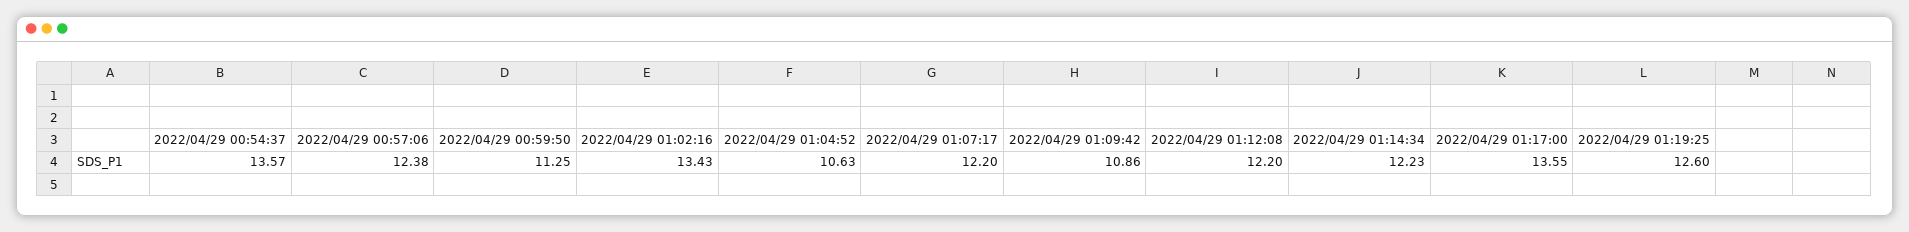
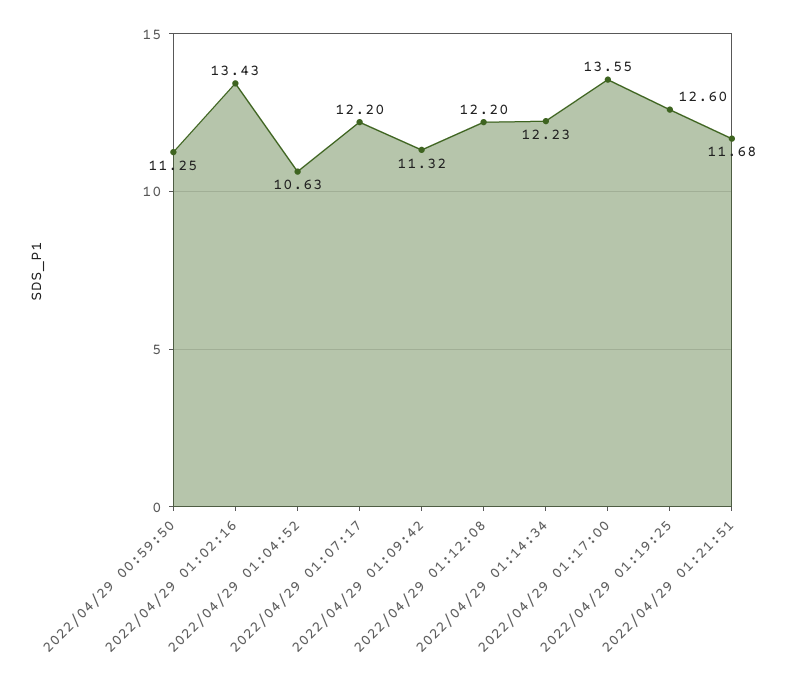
2022/04/29 00:54:37: 13.57 -> none
2022/04/29 00:57:06: 12.38 -> none
2022/04/29 01:09:42: 10.86 -> 11.32
2022/04/29 01:21:51: none -> 11.68

